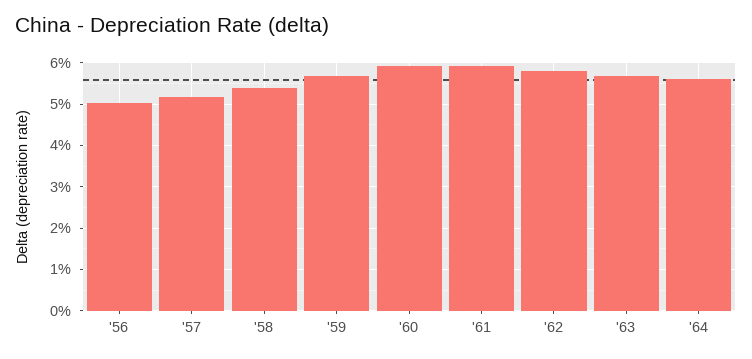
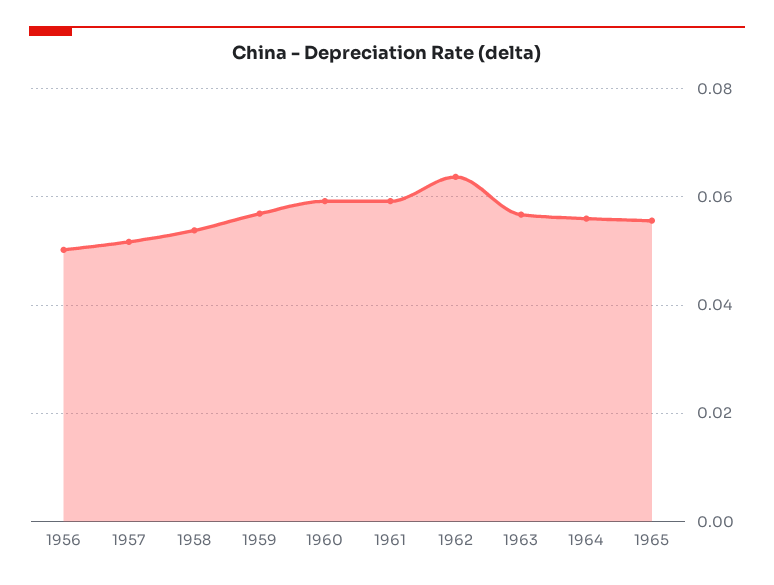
'62: 0.058 -> 0.064
1965: none -> 0.056

